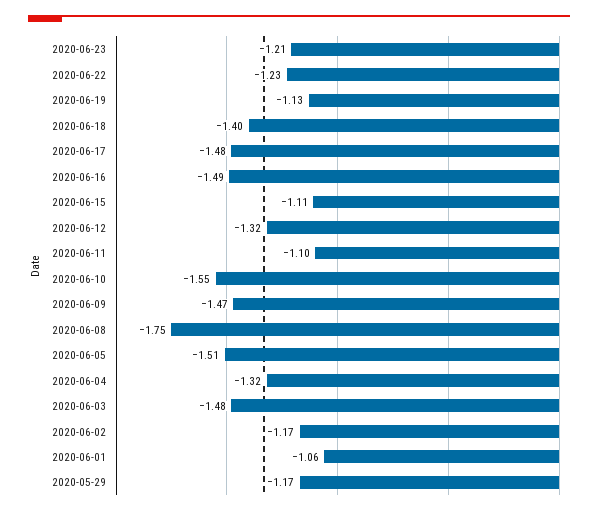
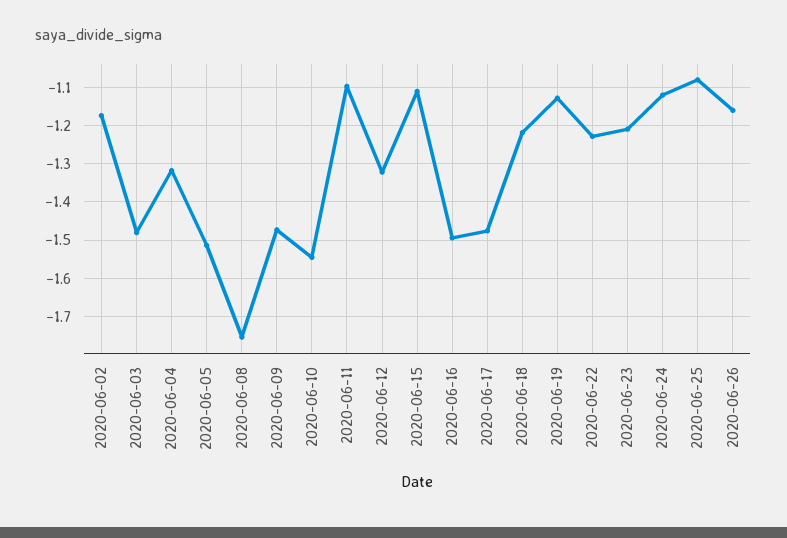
2020-06-18: -1.4 -> -1.22
2020-06-01: -1.06 -> none
2020-05-29: -1.17 -> none
2020-06-24: none -> -1.12
2020-06-25: none -> -1.08
2020-06-26: none -> -1.16

